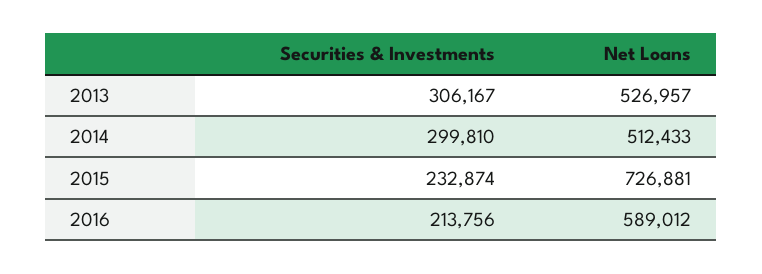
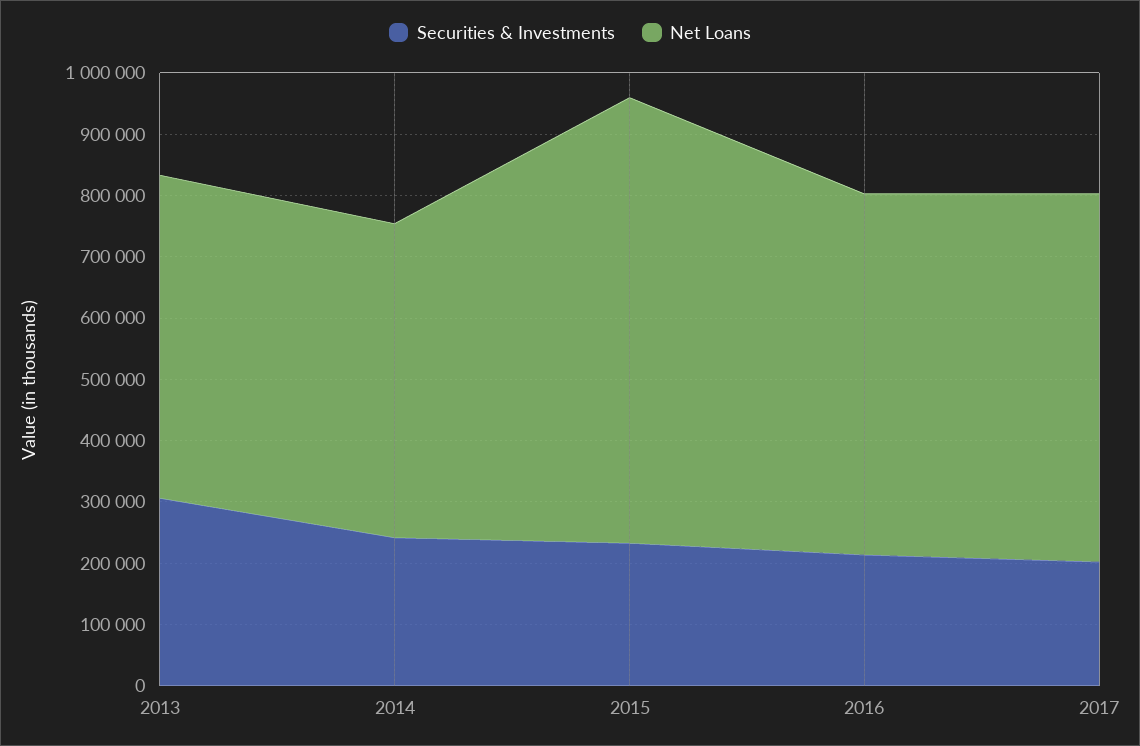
Securities & Investments, 2014: 299810 -> 240000
Securities & Investments, 2017: none -> 200000
Net Loans, 2017: none -> 600000

